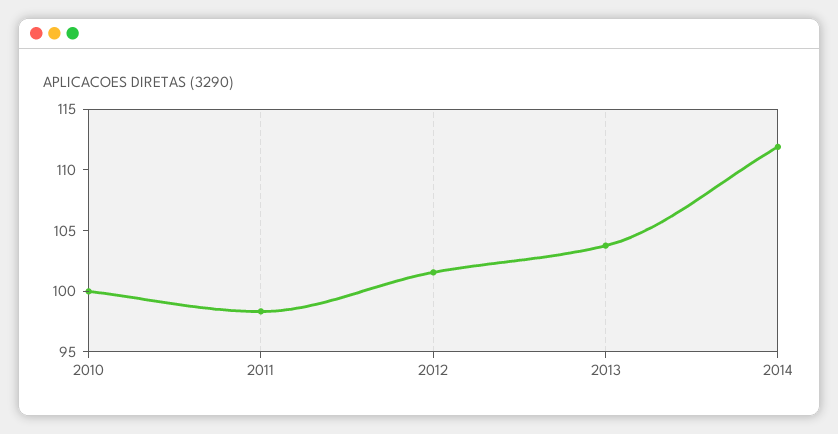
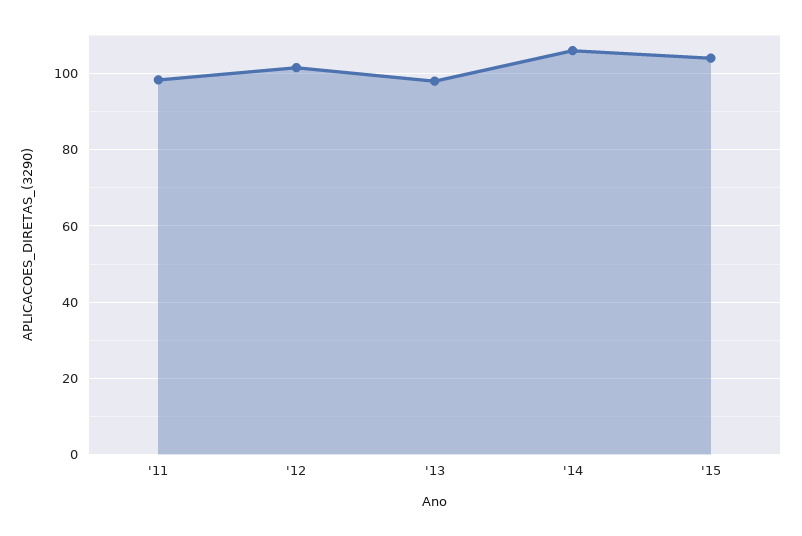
2010: 100 -> none
2013: 104 -> 98
2014: 112 -> 106
'15: none -> 104

